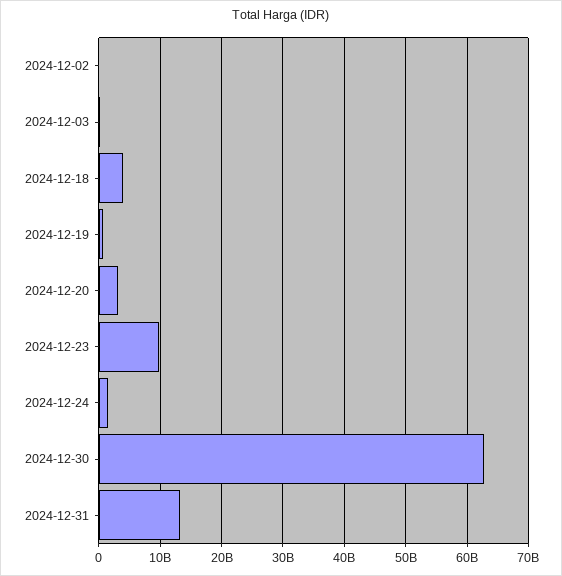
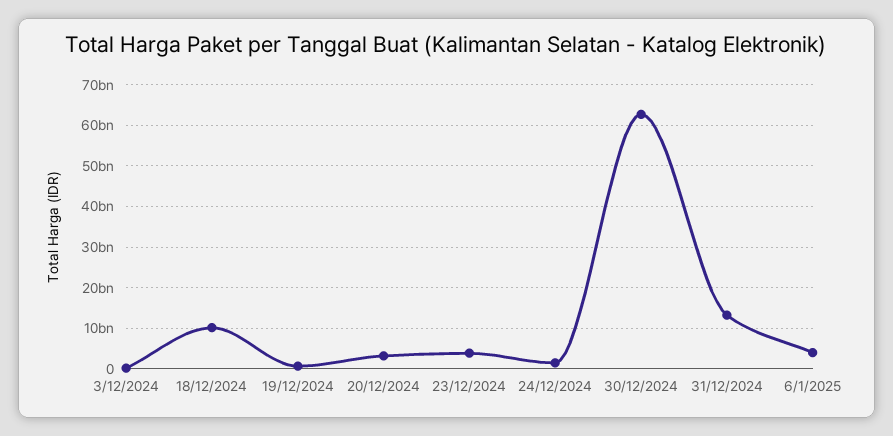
2024-12-02: 0 -> none
2024-12-18: 4000000000 -> 10000000000
2024-12-23: 10000000000 -> 4000000000
6/1/2025: none -> 4000000000

